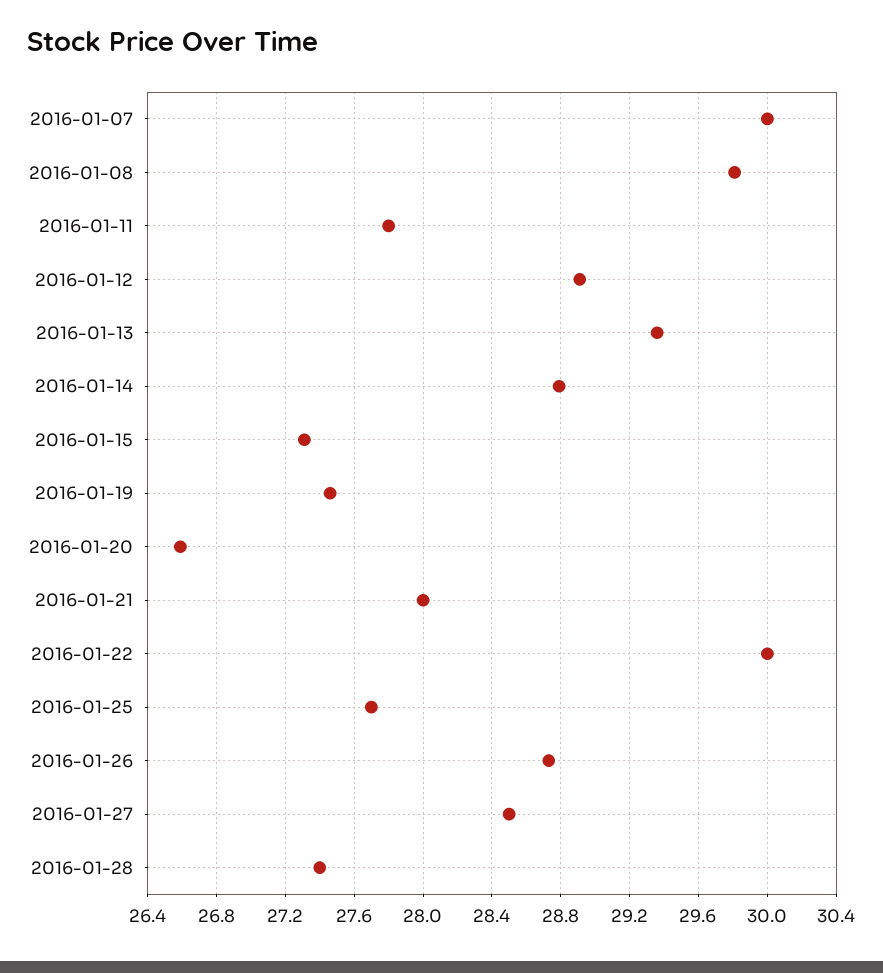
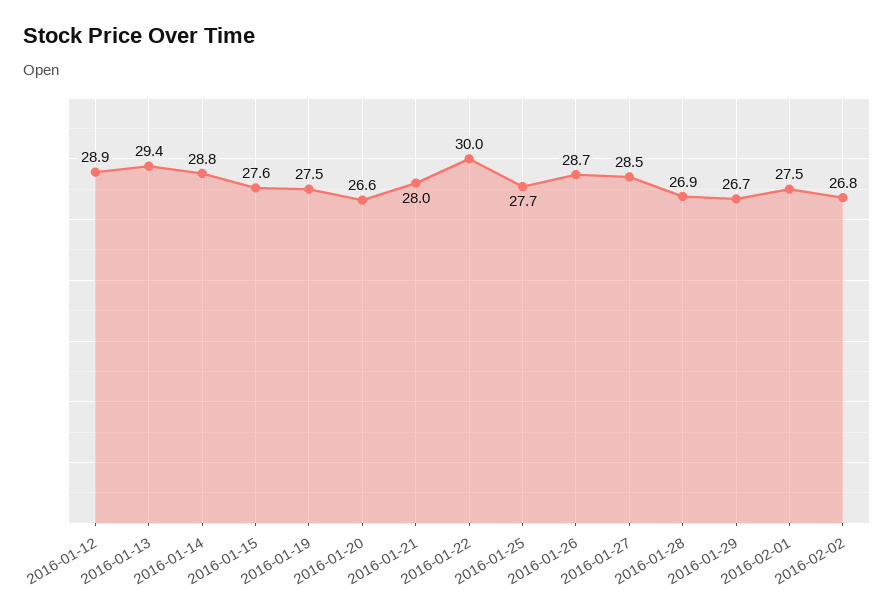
2016-01-07: 30 -> none
2016-01-08: 29.8 -> none
2016-01-11: 27.8 -> none
2016-01-15: 27.3 -> 27.6
2016-01-28: 27.4 -> 26.9
2016-01-29: none -> 26.7
2016-02-01: none -> 27.5
2016-02-02: none -> 26.8

